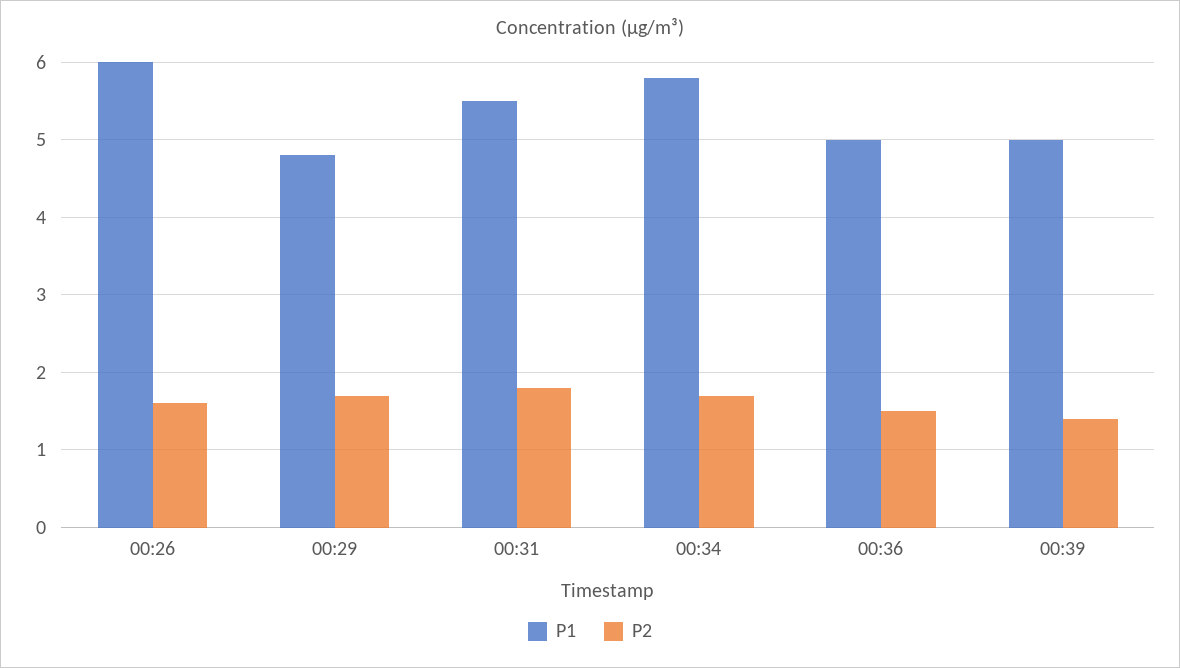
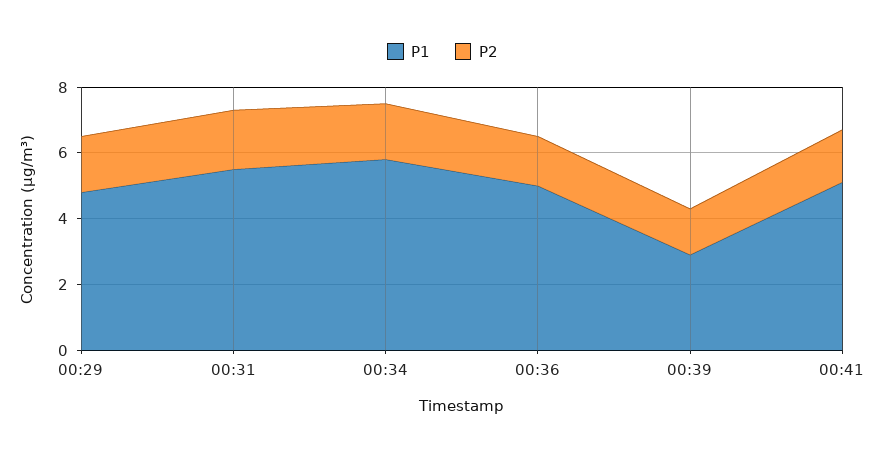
P1, 00:26: 6 -> none
P2, 00:26: 1.6 -> none
P1, 00:39: 5 -> 3
P1, 00:41: none -> 5
P2, 00:41: none -> 1.5

